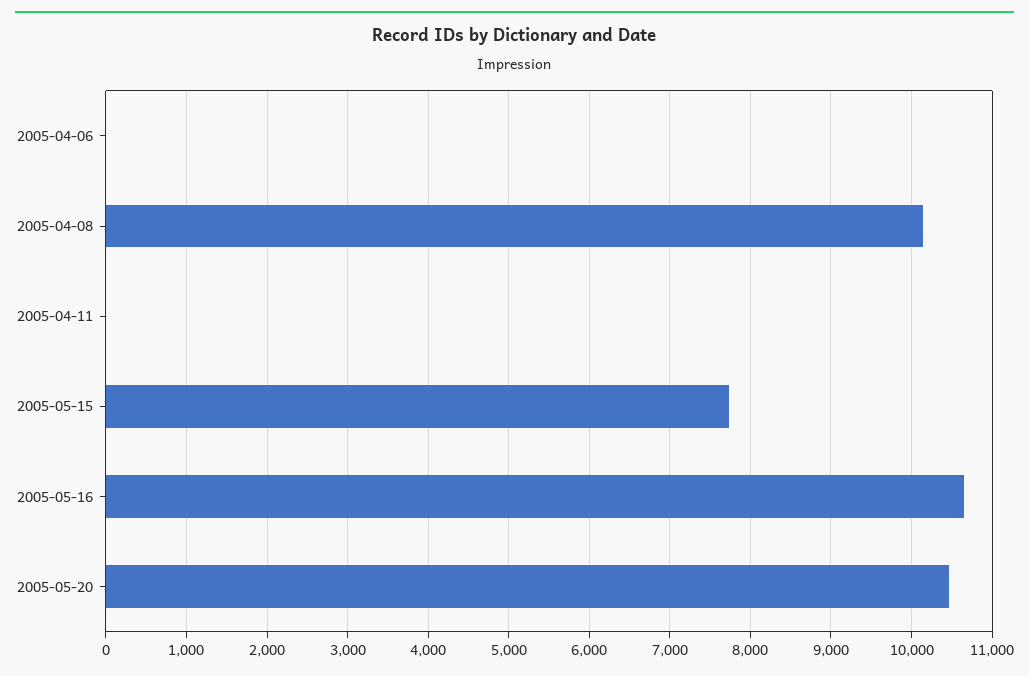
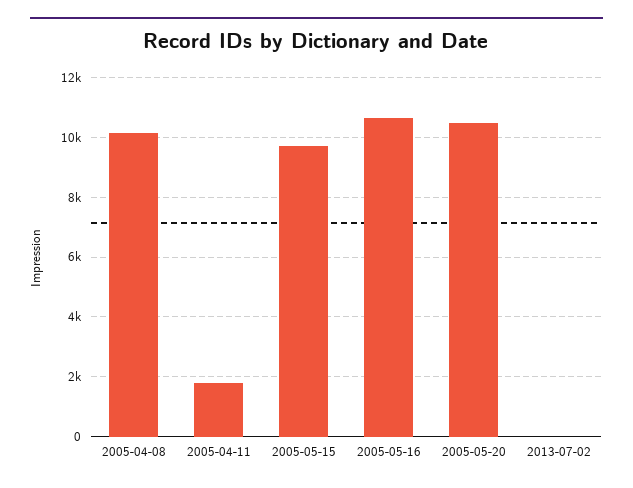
2005-04-06: 0 -> none
2005-04-11: 0 -> 1750
2005-05-15: 7700 -> 9750
2013-07-02: none -> 0

